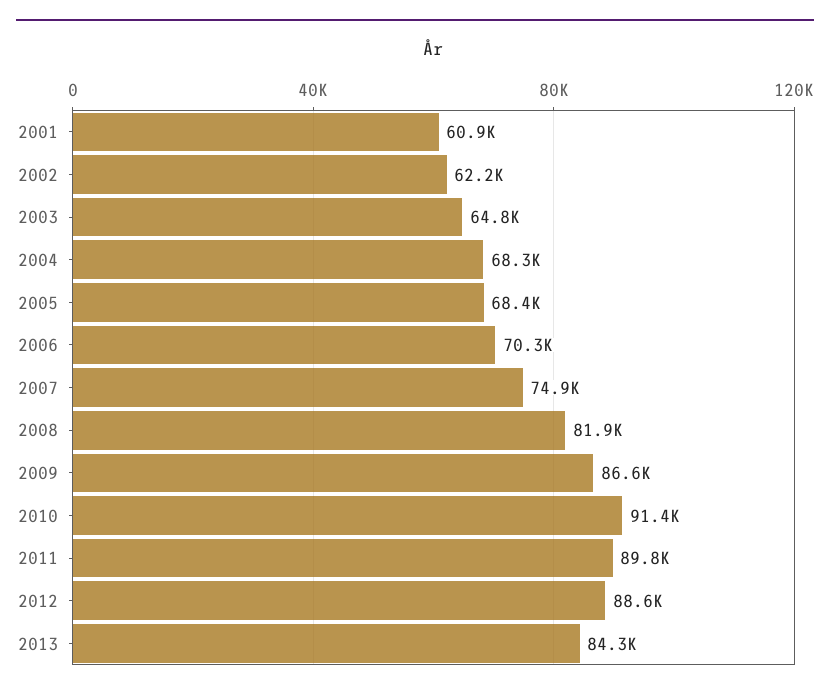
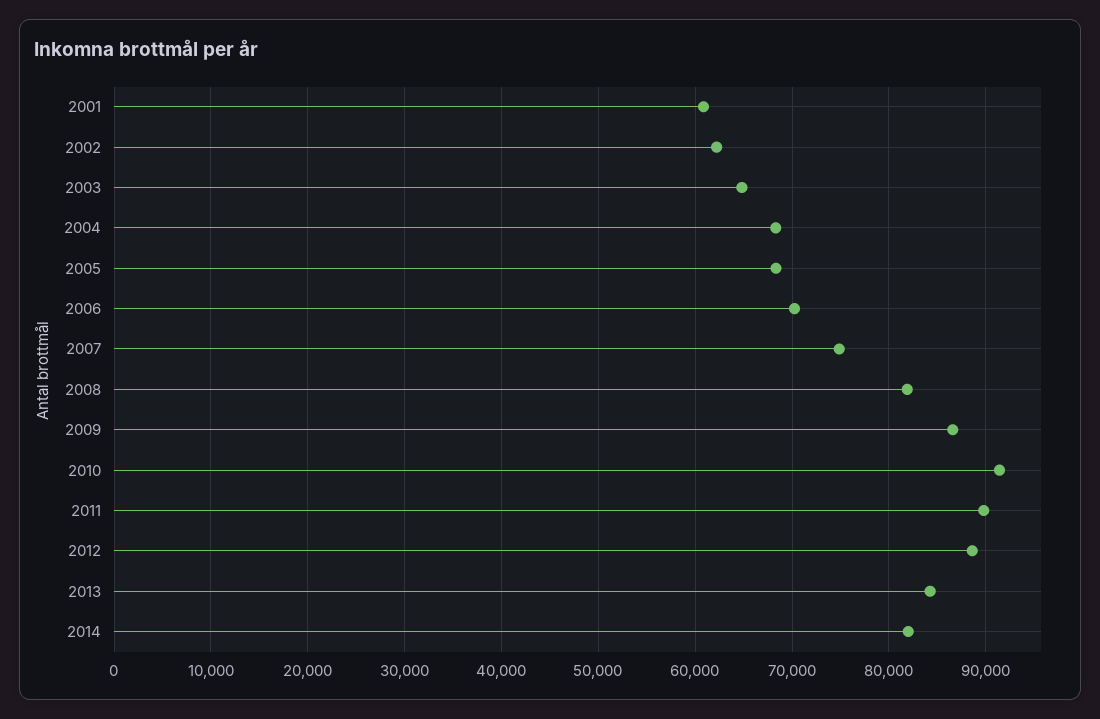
2014: none -> 82000

